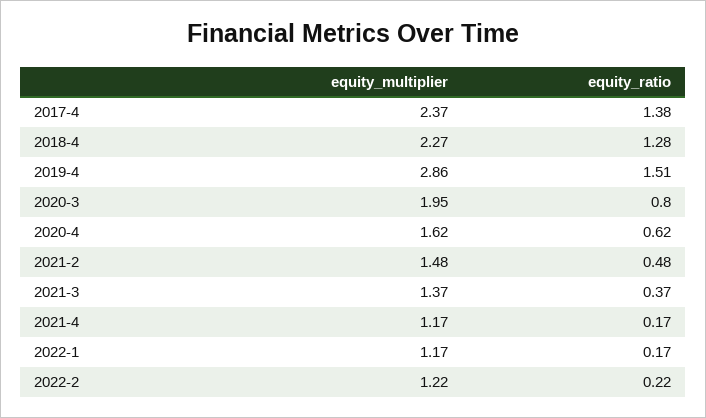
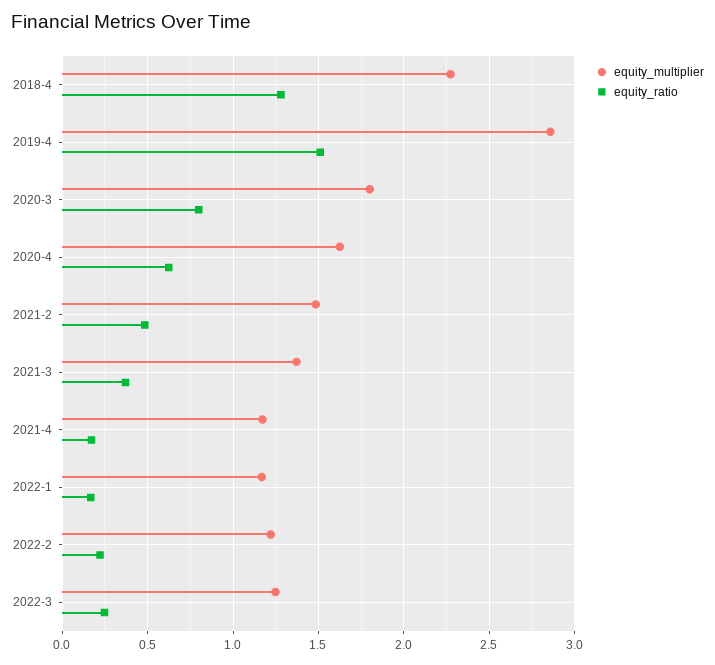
equity_multiplier, 2017-4: 2.37 -> none
equity_ratio, 2017-4: 1.38 -> none
equity_multiplier, 2020-3: 1.95 -> 1.8
equity_multiplier, 2022-3: none -> 1.25
equity_ratio, 2022-3: none -> 0.25

